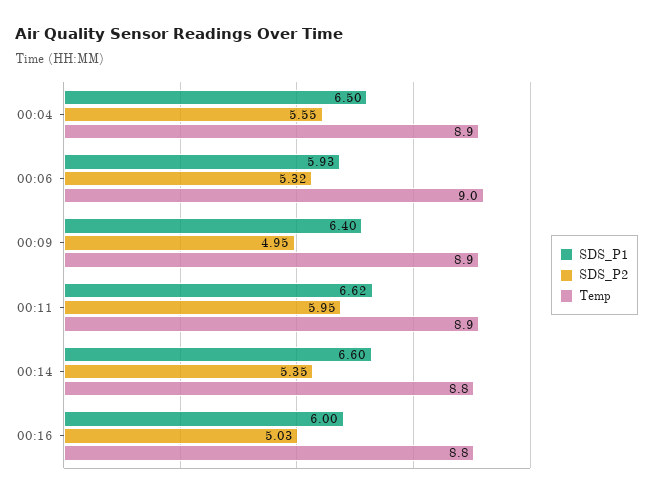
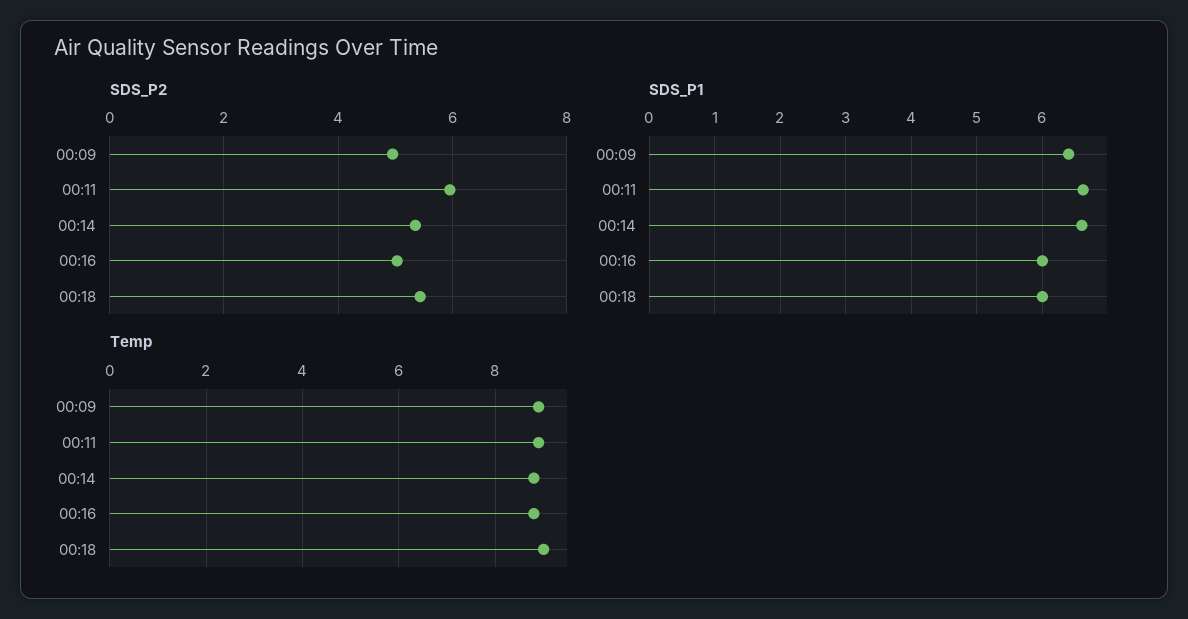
SDS_P1, 00:04: 6.5 -> none
SDS_P2, 00:04: 5.55 -> none
Temp, 00:04: 8.9 -> none
SDS_P1, 00:06: 5.93 -> none
SDS_P2, 00:06: 5.32 -> none
Temp, 00:06: 9 -> none
SDS_P2, 00:18: none -> 5.4
SDS_P1, 00:18: none -> 6
Temp, 00:18: none -> 9

